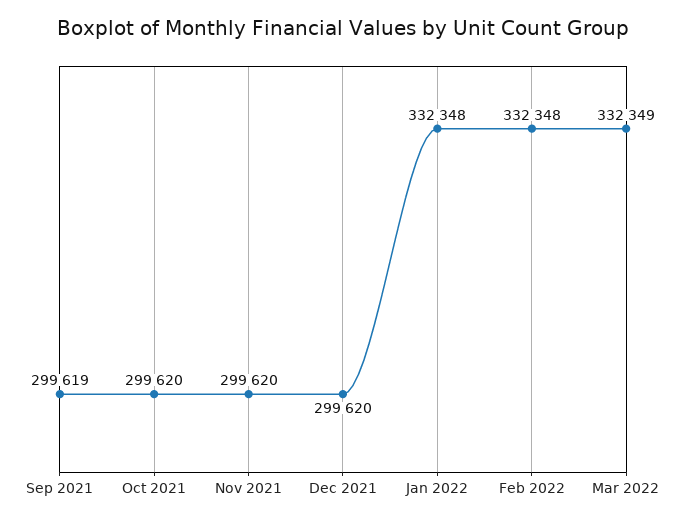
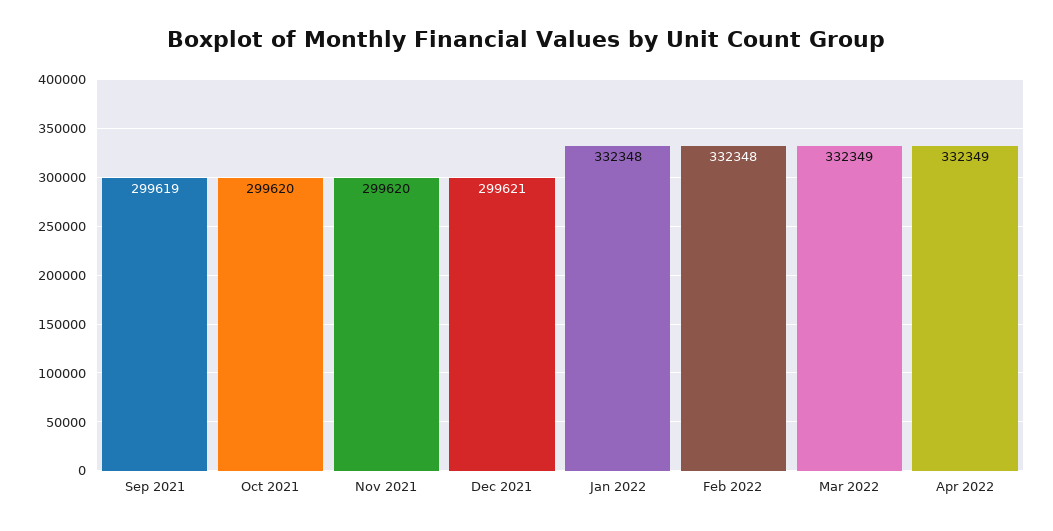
Dec 2021: 299620 -> 299621
Apr 2022: none -> 332349

